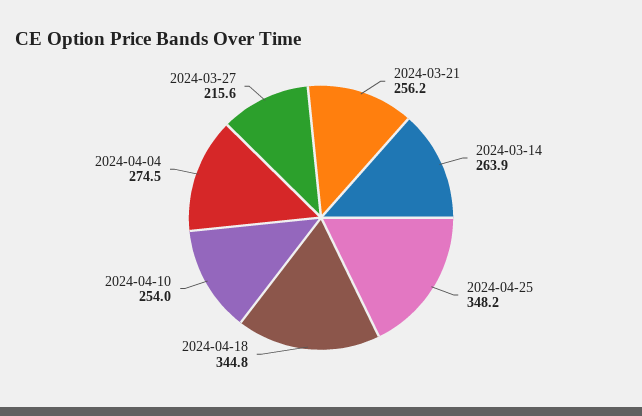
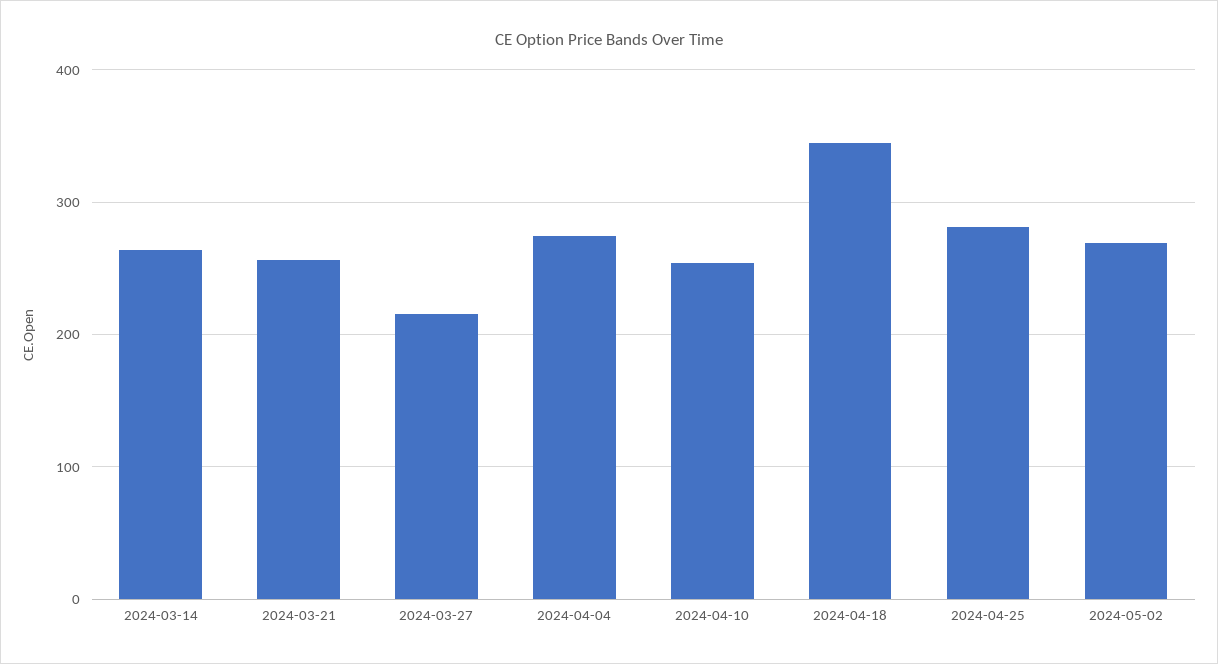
2024-04-25: 348.2 -> 280
2024-05-02: none -> 270

